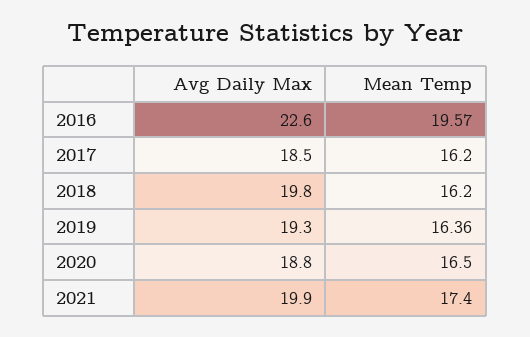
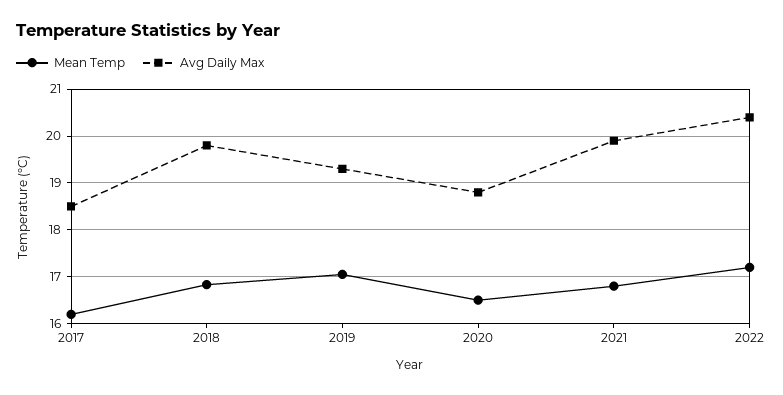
Avg Daily Max, 2016: 22.6 -> none
Mean Temp, 2016: 19.57 -> none
Mean Temp, 2018: 16.2 -> 16.8
Mean Temp, 2019: 16.36 -> 17
Mean Temp, 2021: 17.4 -> 16.8
Mean Temp, 2022: none -> 17.2
Avg Daily Max, 2022: none -> 20.4

